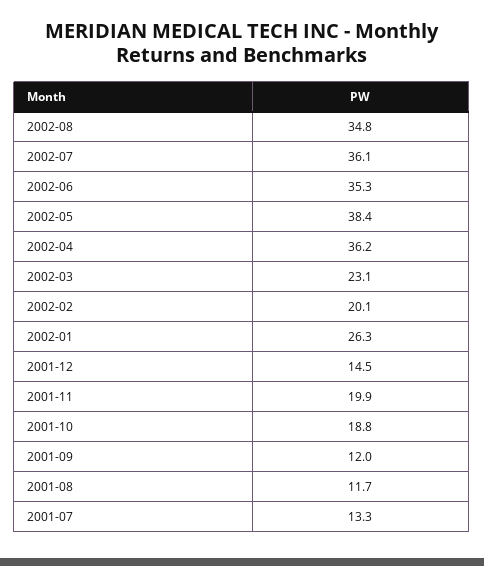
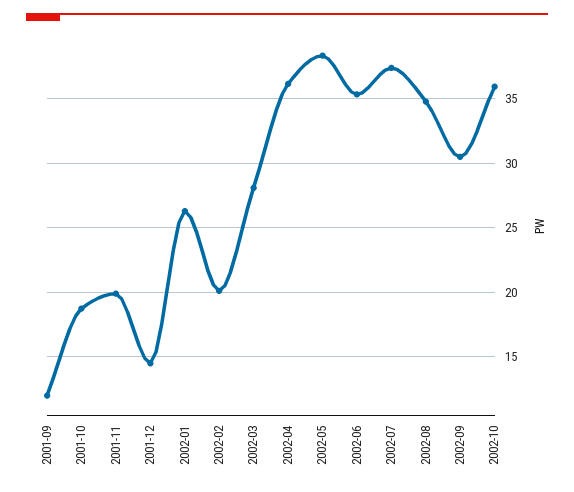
2002-07: 36.1 -> 37.5
2002-03: 23.1 -> 28
2001-08: 11.7 -> none
2001-07: 13.3 -> none
2002-09: none -> 30.5
2002-10: none -> 36

